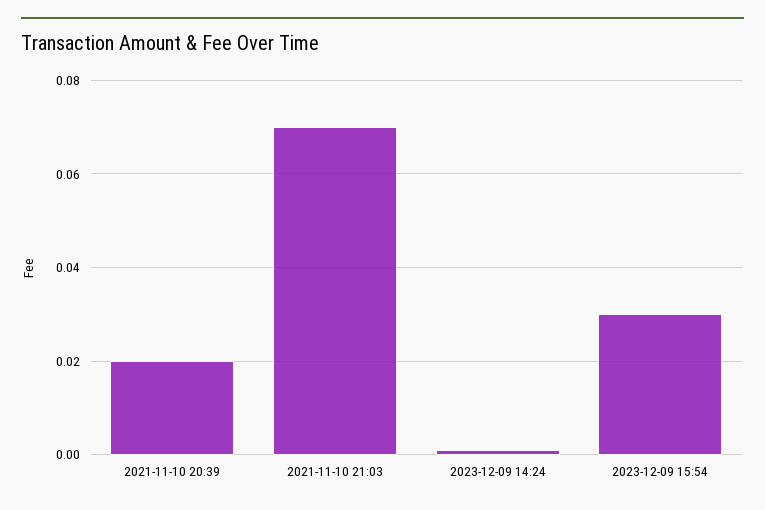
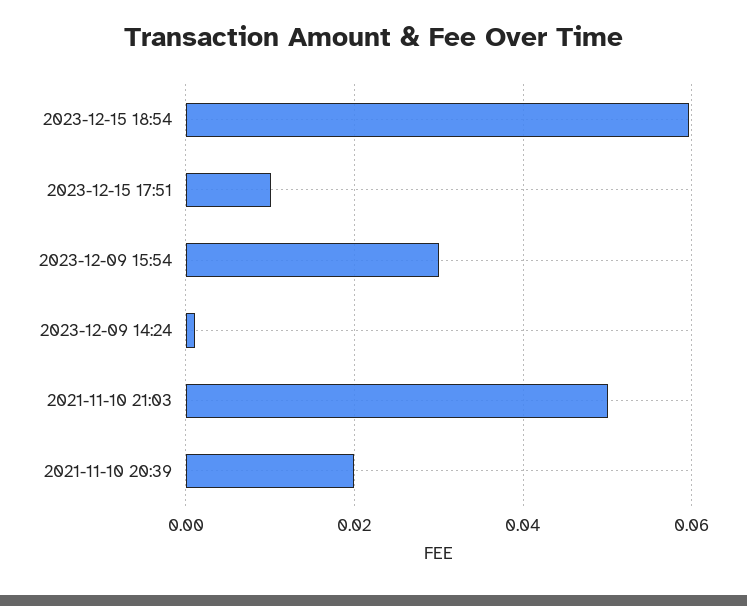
2021-11-10 21:03: 0.07 -> 0.05
2023-12-15 18:54: none -> 0.06
2023-12-15 17:51: none -> 0.01

